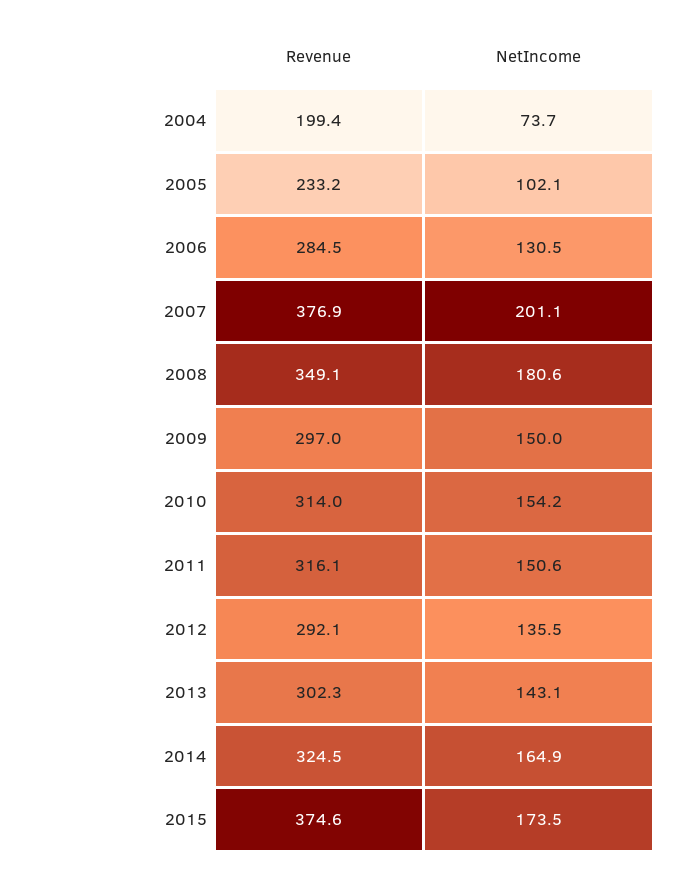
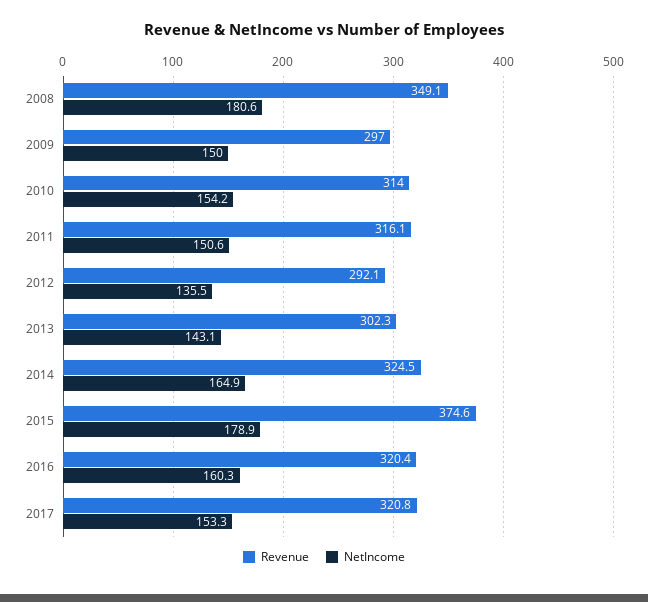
Revenue, 2004: 199.4 -> none
NetIncome, 2004: 73.7 -> none
Revenue, 2005: 233.2 -> none
NetIncome, 2005: 102.1 -> none
Revenue, 2006: 284.5 -> none
NetIncome, 2006: 130.5 -> none
Revenue, 2007: 376.9 -> none
NetIncome, 2007: 201.1 -> none
NetIncome, 2015: 173.5 -> 178.9
Revenue, 2016: none -> 320.4
NetIncome, 2016: none -> 160.3
Revenue, 2017: none -> 320.8
NetIncome, 2017: none -> 153.3

